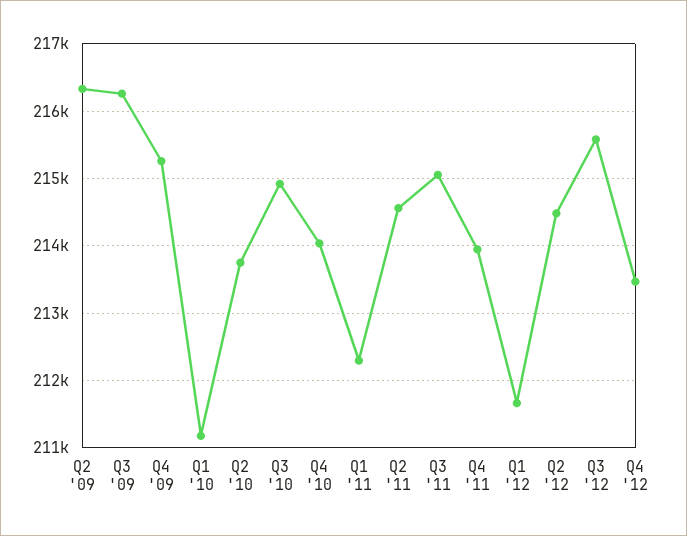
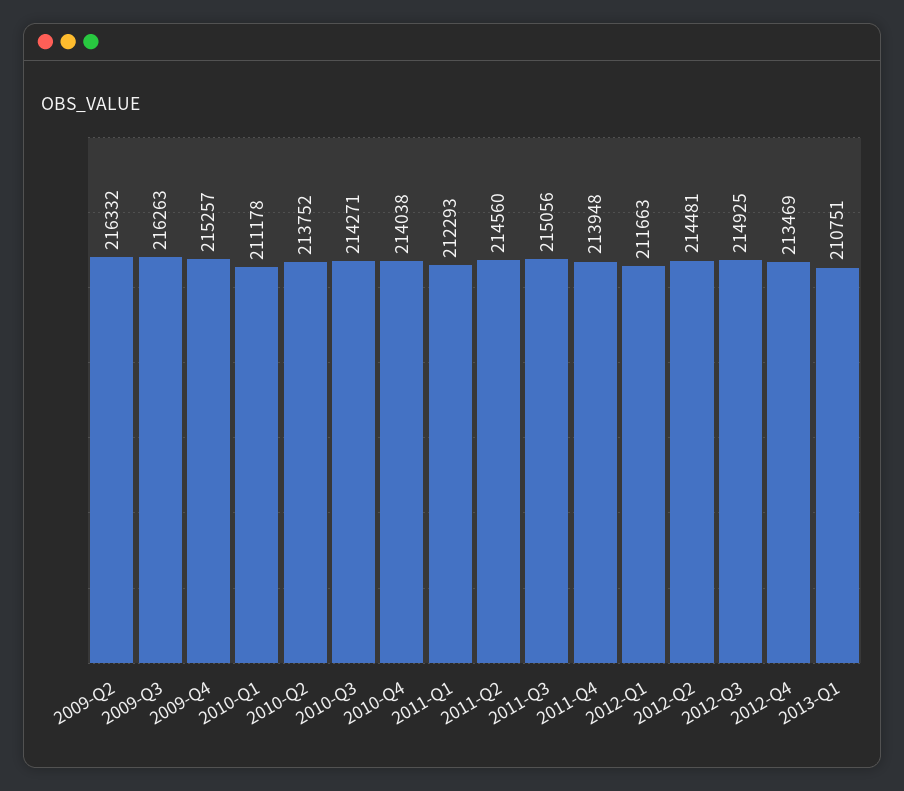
Q3 '10: 214900 -> 214271
Q3 '12: 215600 -> 214925
2013-Q1: none -> 210751

